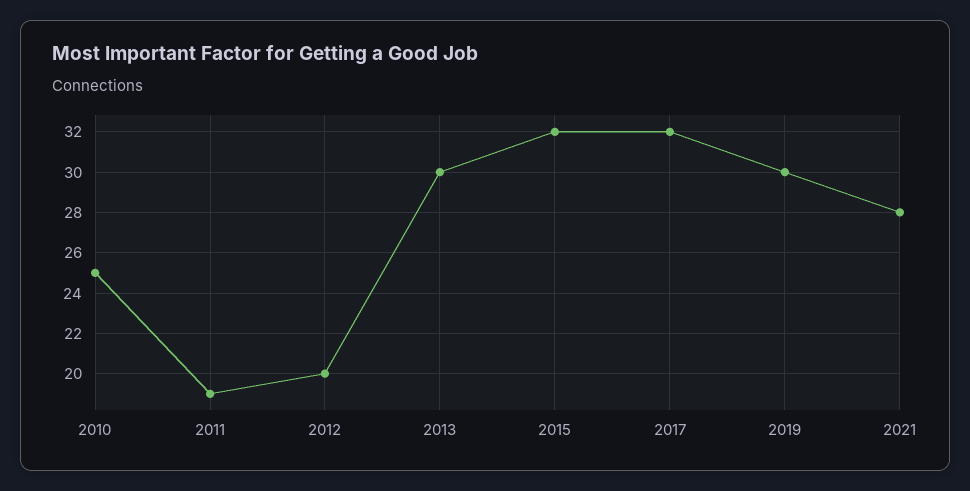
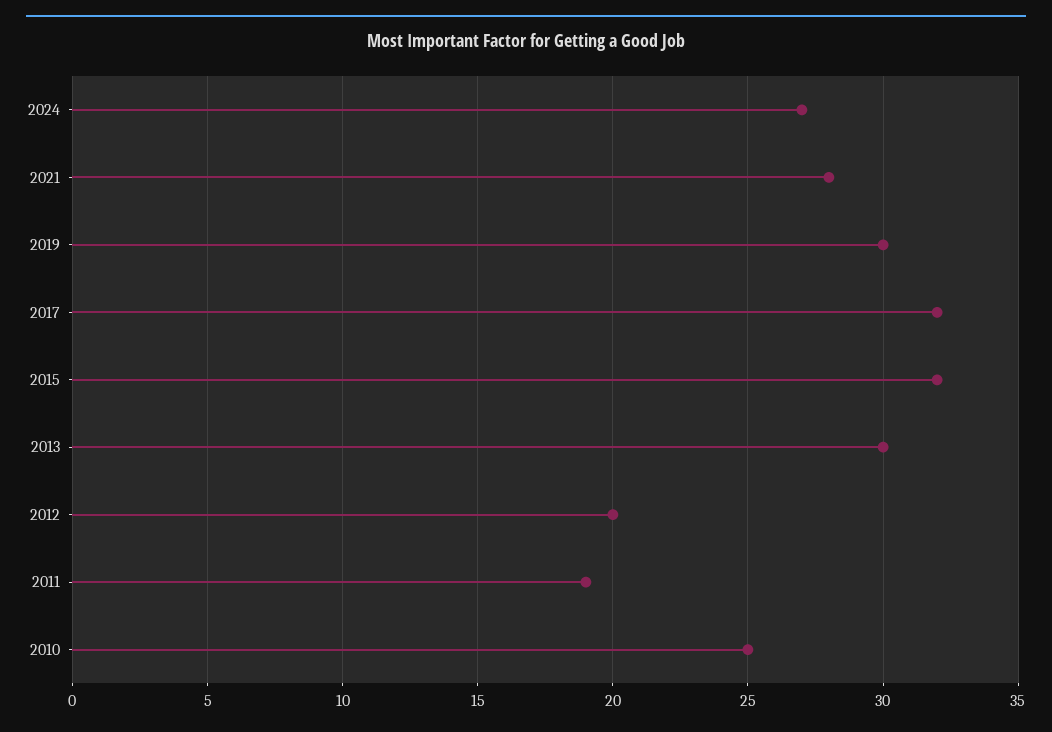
2024: none -> 27

